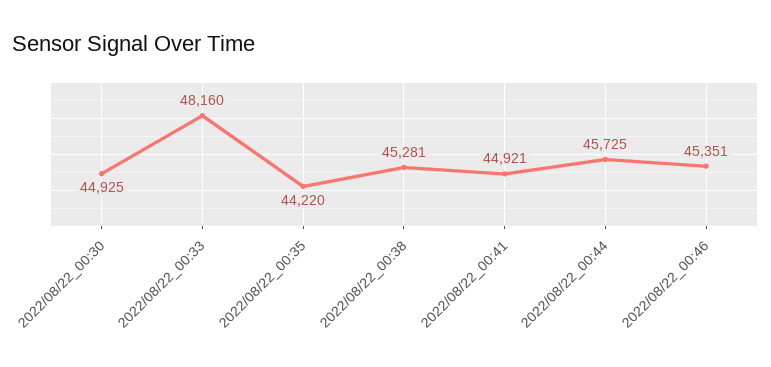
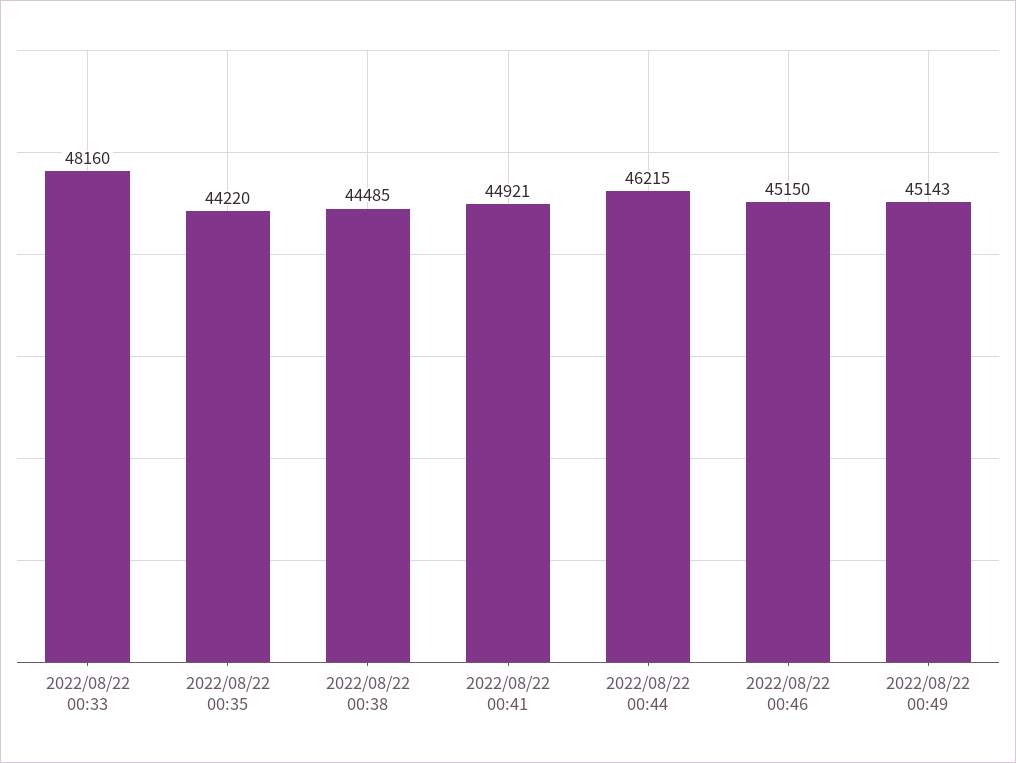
2022/08/22_00:30: 44925 -> none
2022/08/22_00:38: 45281 -> 44485
2022/08/22_00:44: 45725 -> 46215
2022/08/22_00:46: 45351 -> 45150
2022/08/22 00:49: none -> 45143

